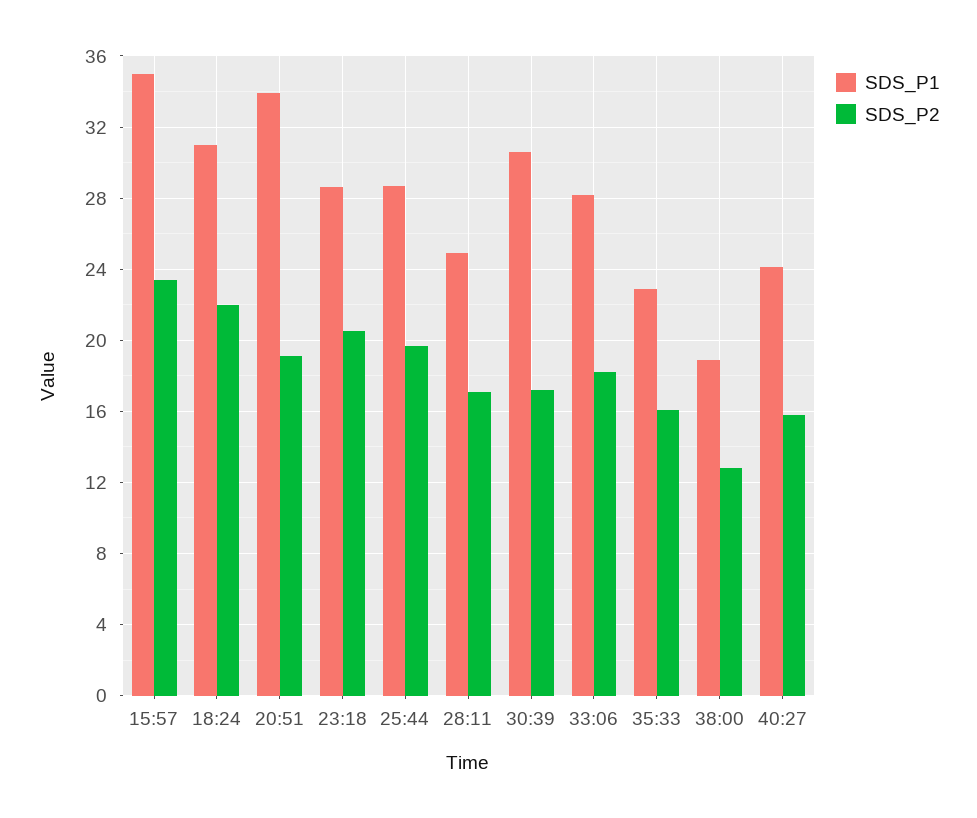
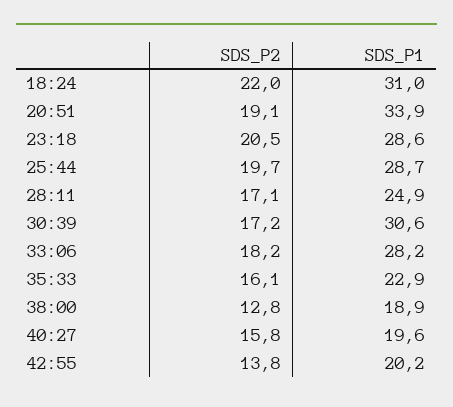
SDS_P1, 15:57: 35 -> none
SDS_P2, 15:57: 23.5 -> none
SDS_P1, 40:27: 24 -> 19.6
SDS_P2, 42:55: none -> 13.8
SDS_P1, 42:55: none -> 20.2

